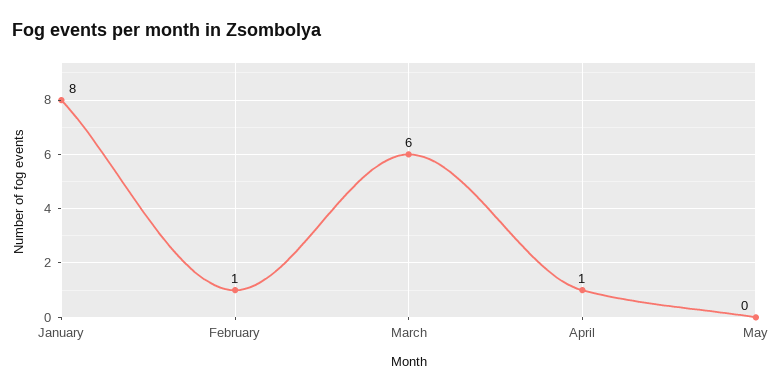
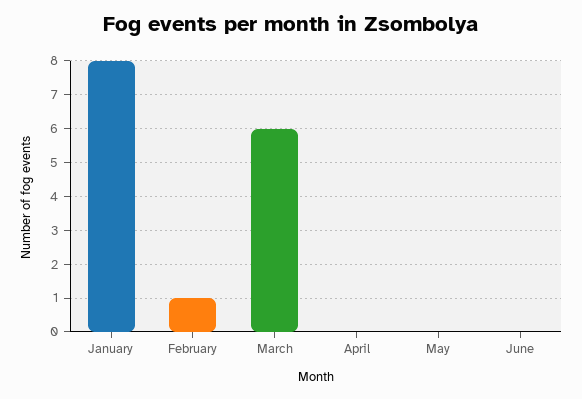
April: 1 -> 0
June: none -> 0

